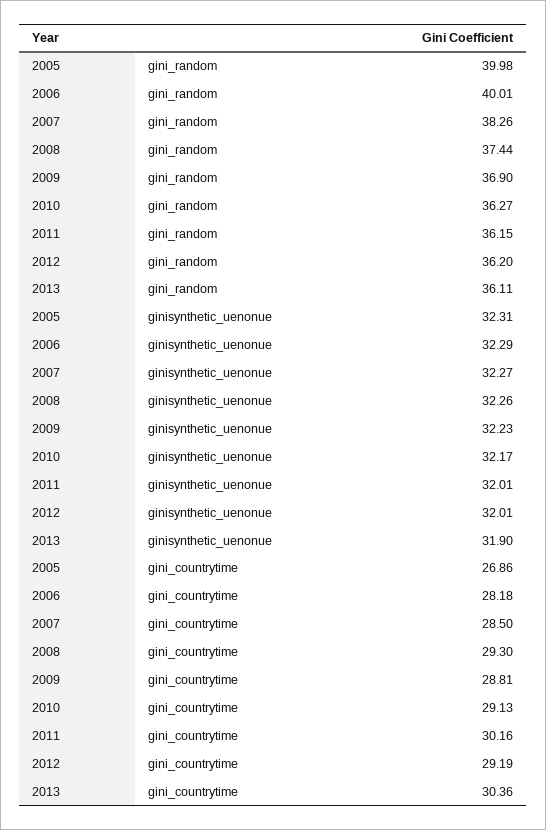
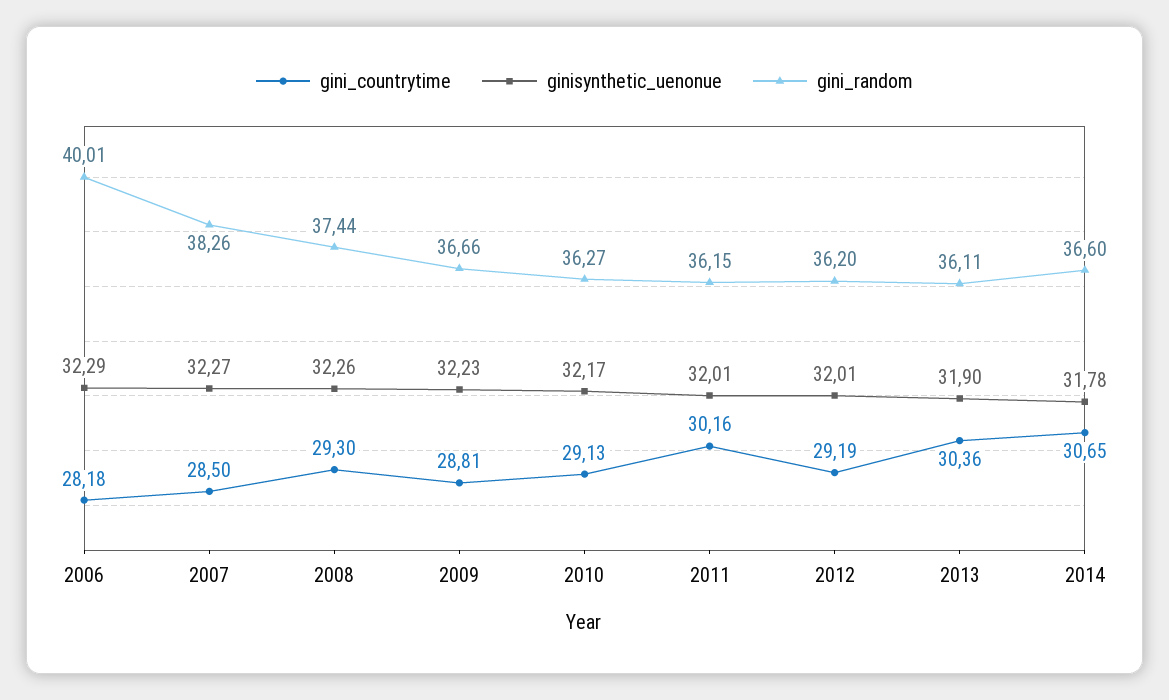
gini_random, 2005: 39.98 -> none
gini_random, 2009: 36.9 -> 36.66
ginisynthetic_uenonue, 2005: 32.31 -> none
gini_countrytime, 2005: 26.86 -> none
gini_countrytime, 2014: none -> 30.65
ginisynthetic_uenonue, 2014: none -> 31.78
gini_random, 2014: none -> 36.6

